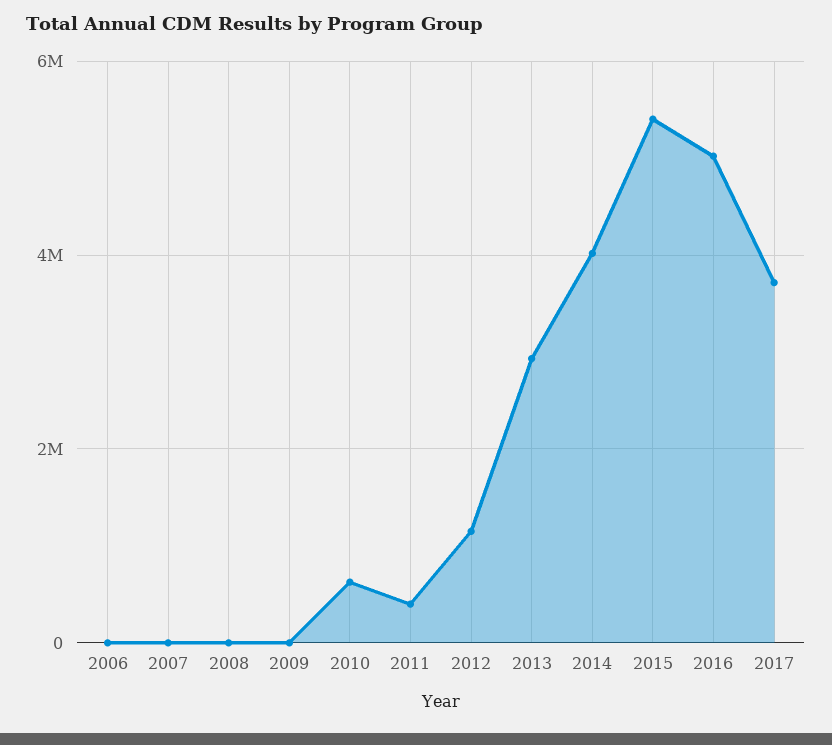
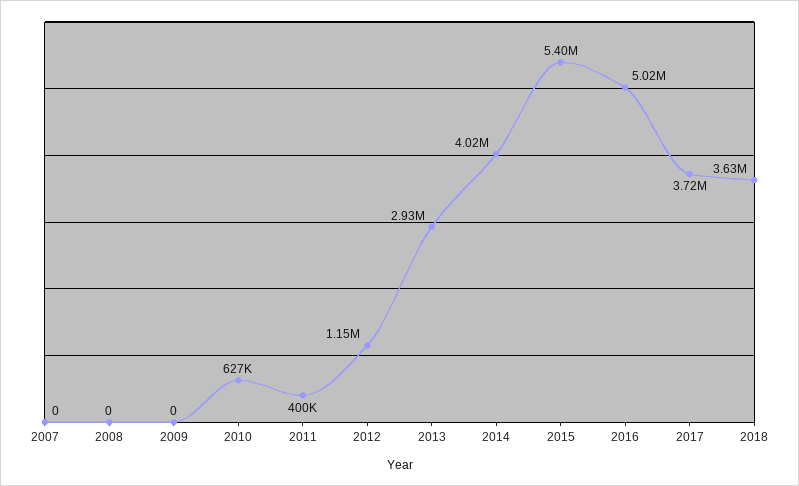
2006: 0 -> none
2018: none -> 3630000

